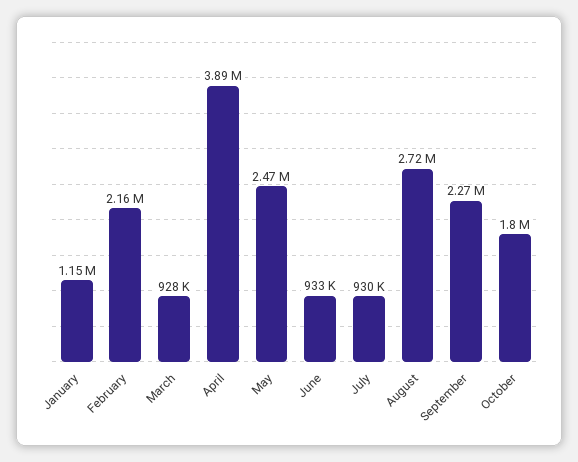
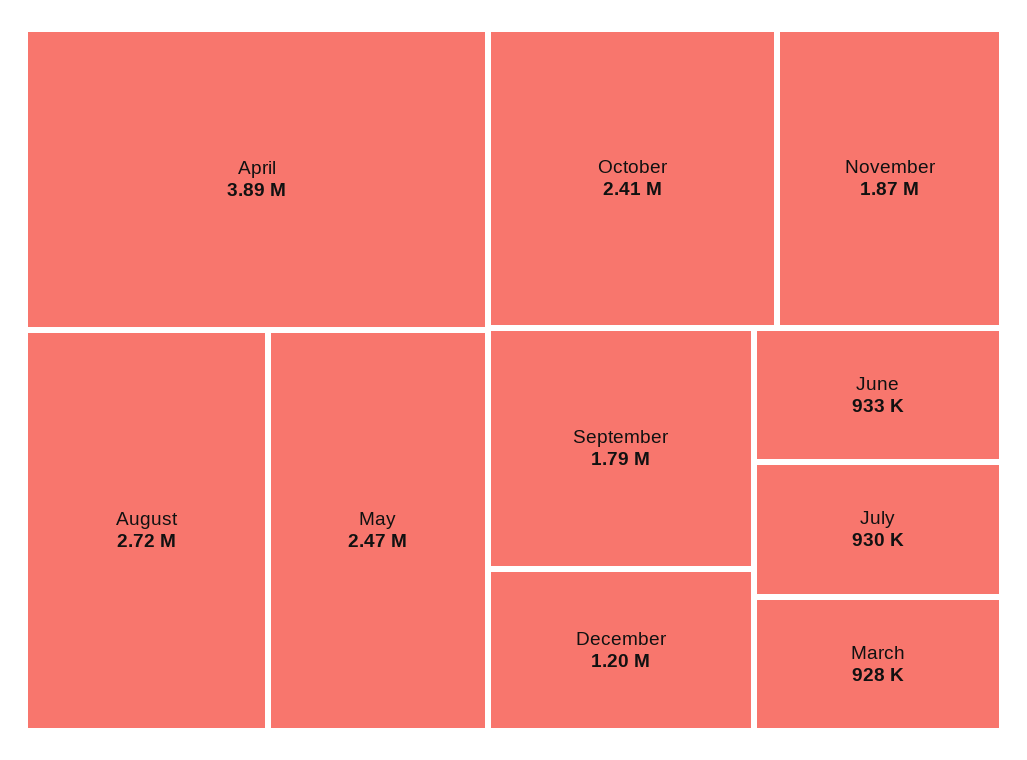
January: 1150000 -> none
February: 2160000 -> none
September: 2270000 -> 1790000
October: 1800000 -> 2410000
November: none -> 1870000
December: none -> 1200000

